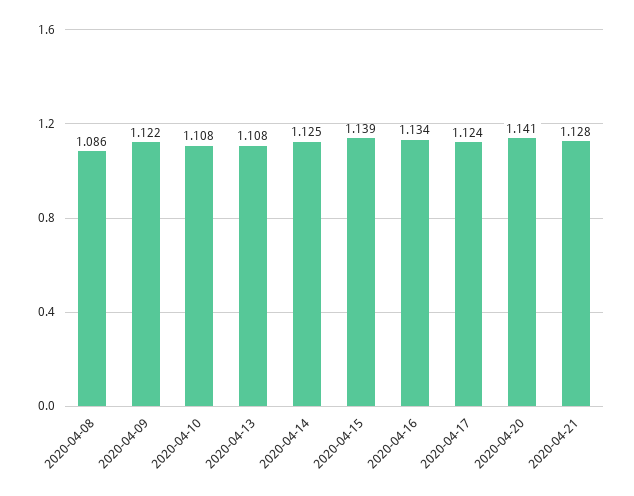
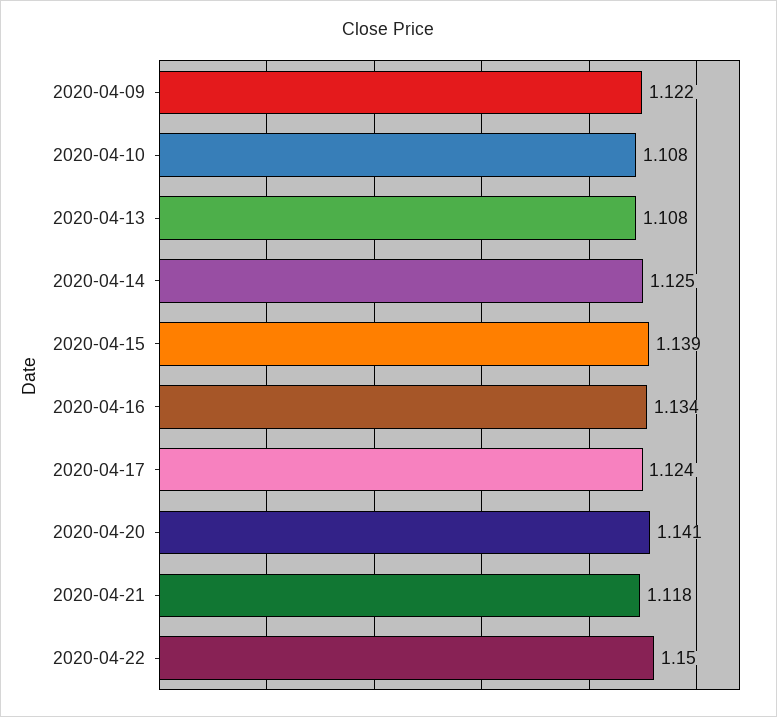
2020-04-08: 1.086 -> none
2020-04-21: 1.128 -> 1.118
2020-04-22: none -> 1.15

